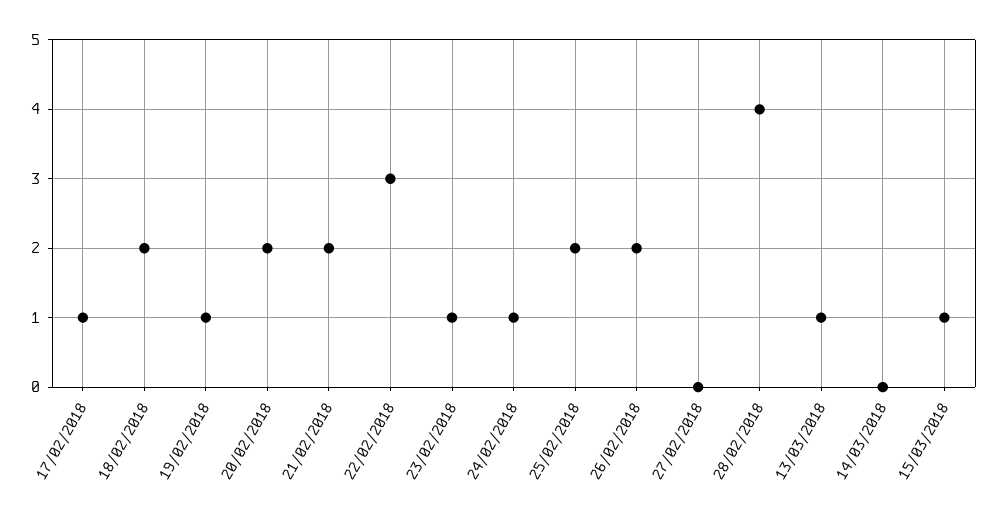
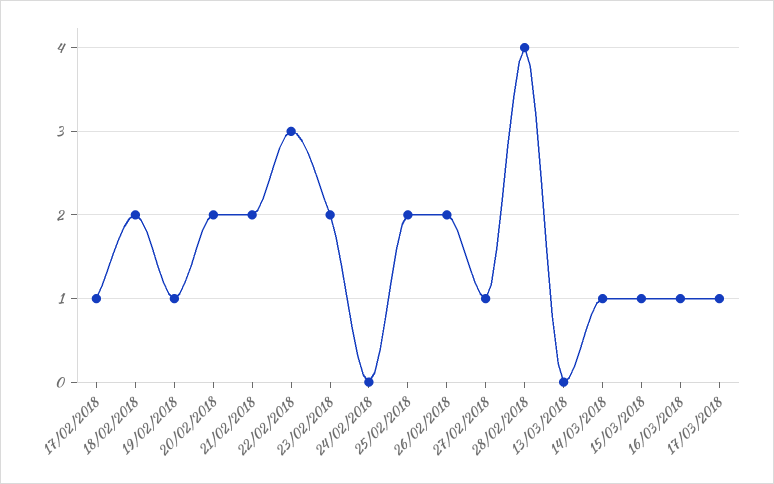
23/02/2018: 1 -> 2
24/02/2018: 1 -> 0
27/02/2018: 0 -> 1
13/03/2018: 1 -> 0
14/03/2018: 0 -> 1
16/03/2018: none -> 1
17/03/2018: none -> 1

